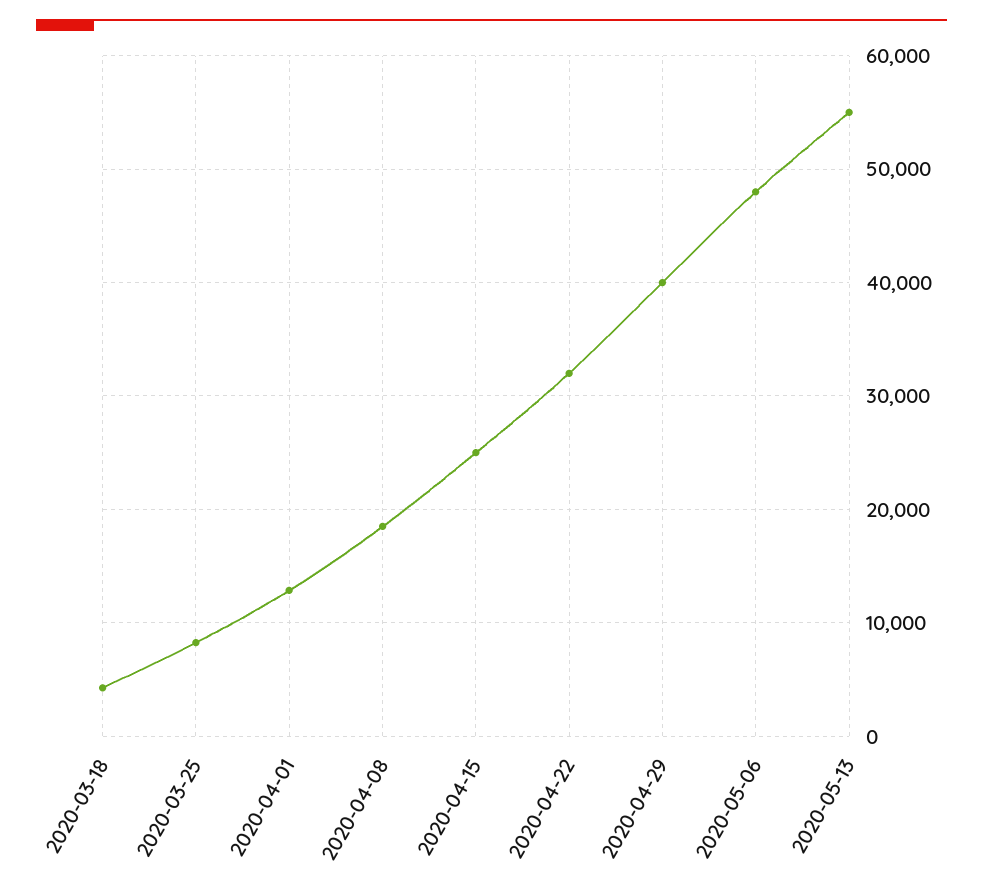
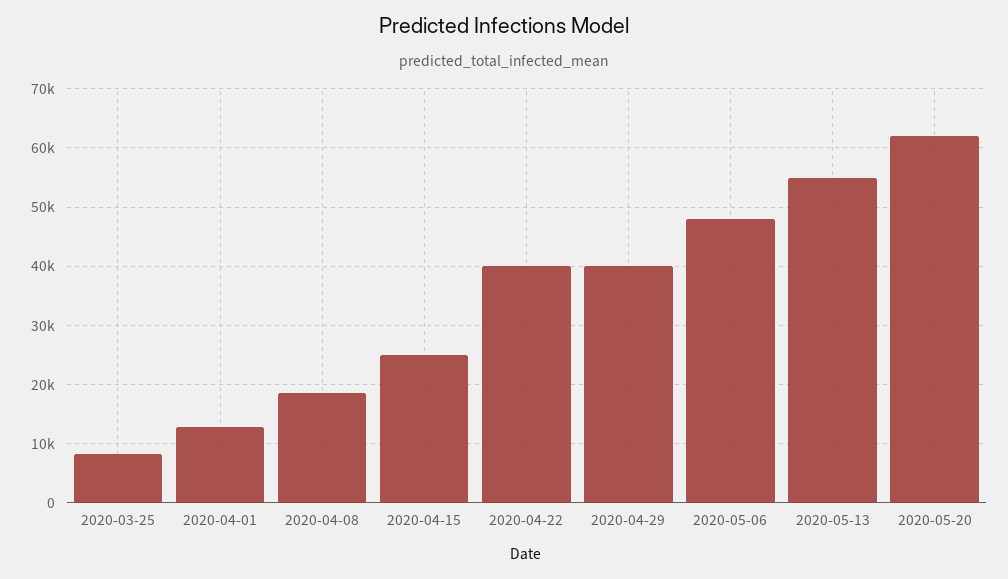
2020-03-18: 4000 -> none
2020-04-22: 32000 -> 40000
2020-05-20: none -> 62000

